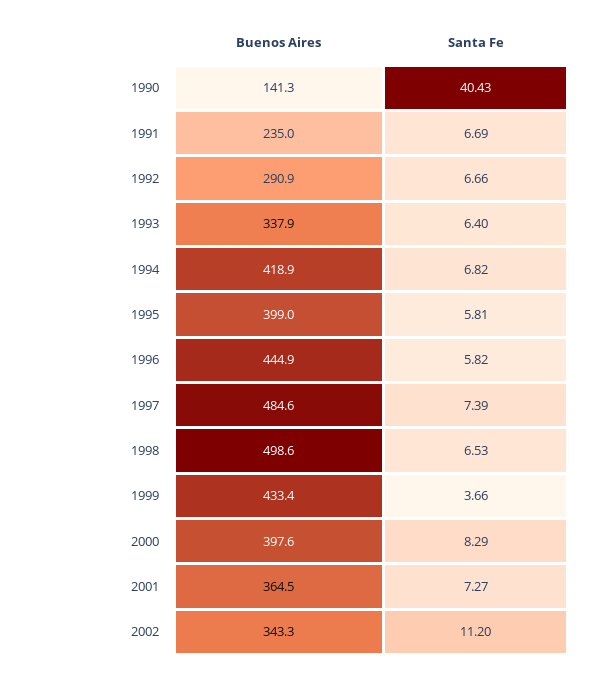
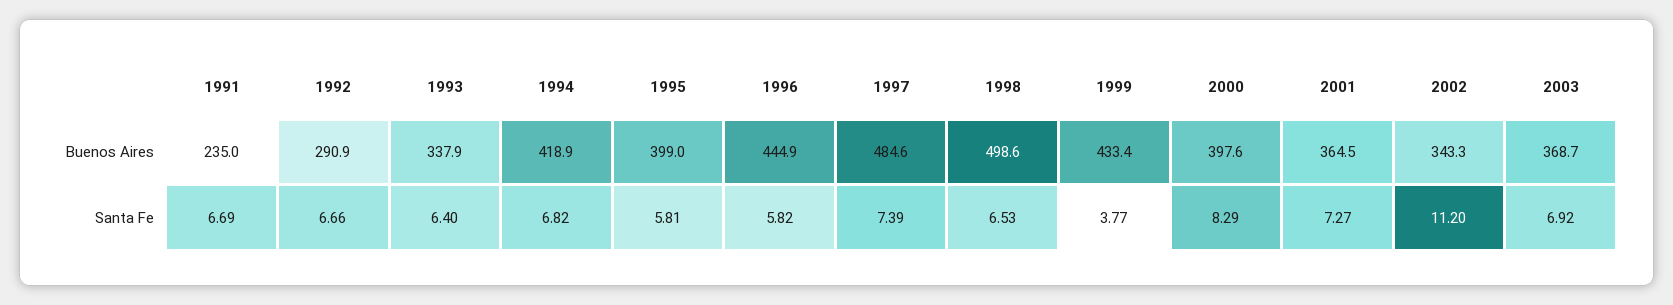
Buenos Aires, 1990: 141.3 -> none
Santa Fe, 1990: 40.43 -> none
Santa Fe, 1999: 3.66 -> 3.77
Buenos Aires, 2003: none -> 368.7
Santa Fe, 2003: none -> 6.92

